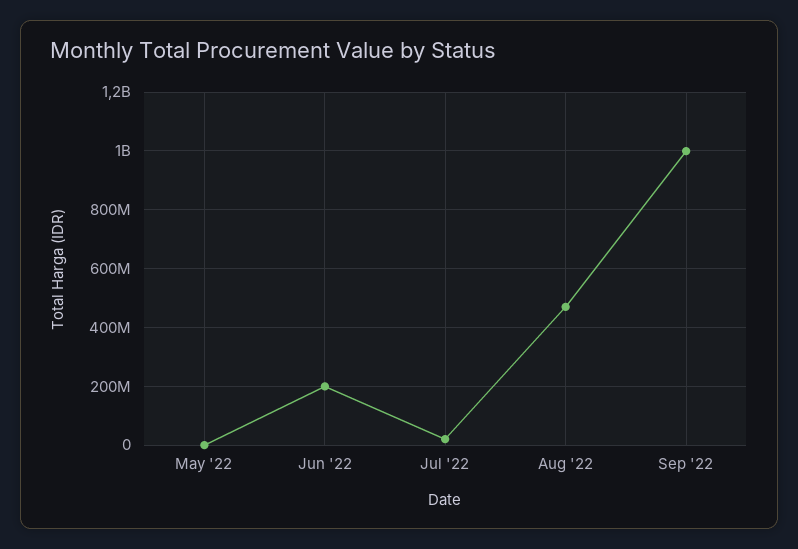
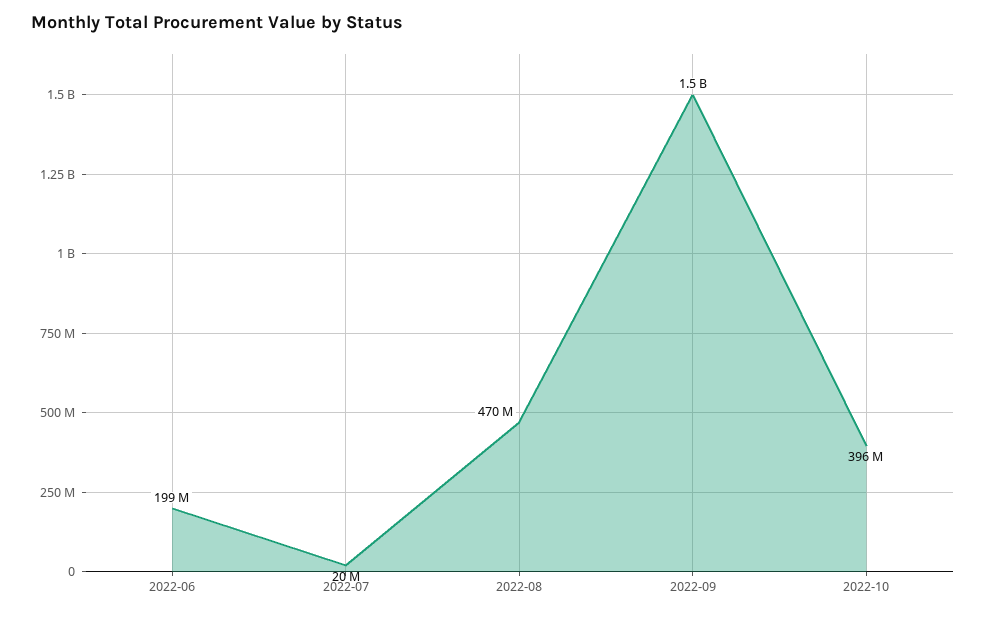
May '22: 0 -> none
Sep '22: 1000000000 -> 1500000000
2022-10: none -> 396000000

